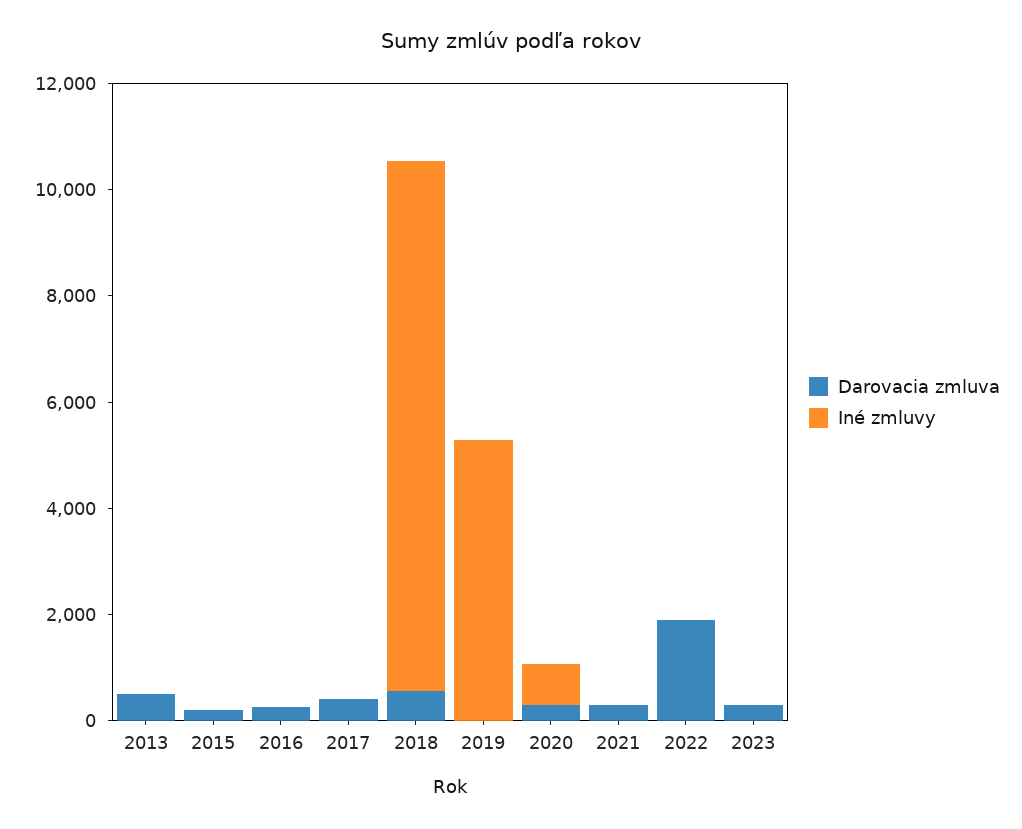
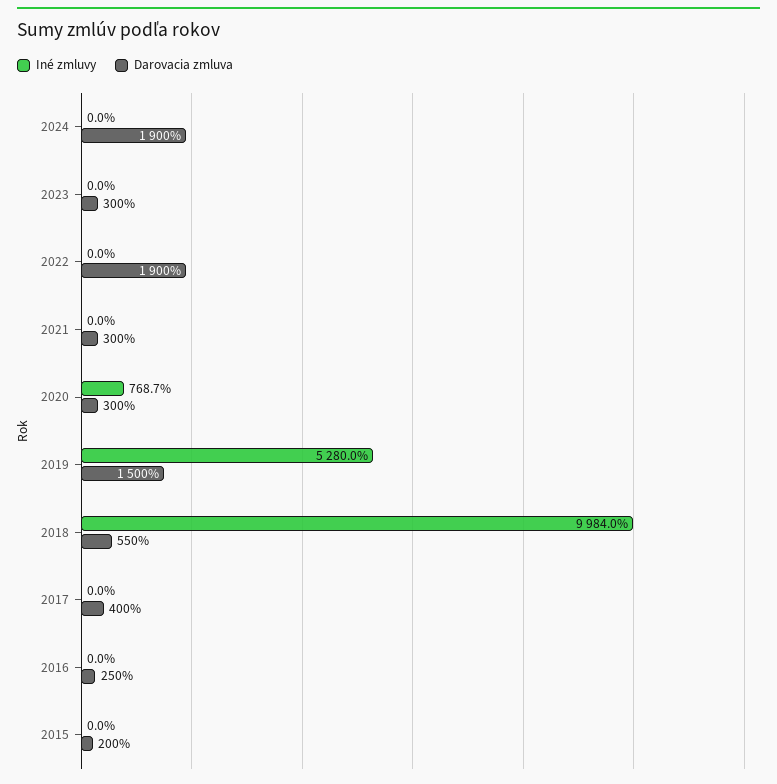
Darovacia zmluva, 2013: 500 -> none
Iné zmluvy, 2013: 0 -> none
Darovacia zmluva, 2019: 0 -> 1500
Iné zmluvy, 2024: none -> 0
Darovacia zmluva, 2024: none -> 1900

